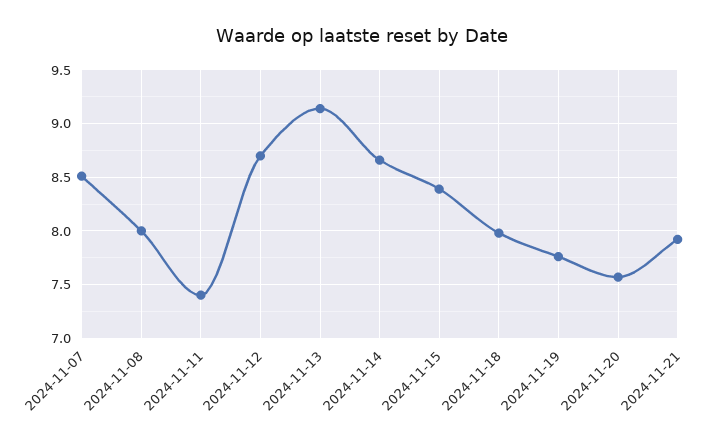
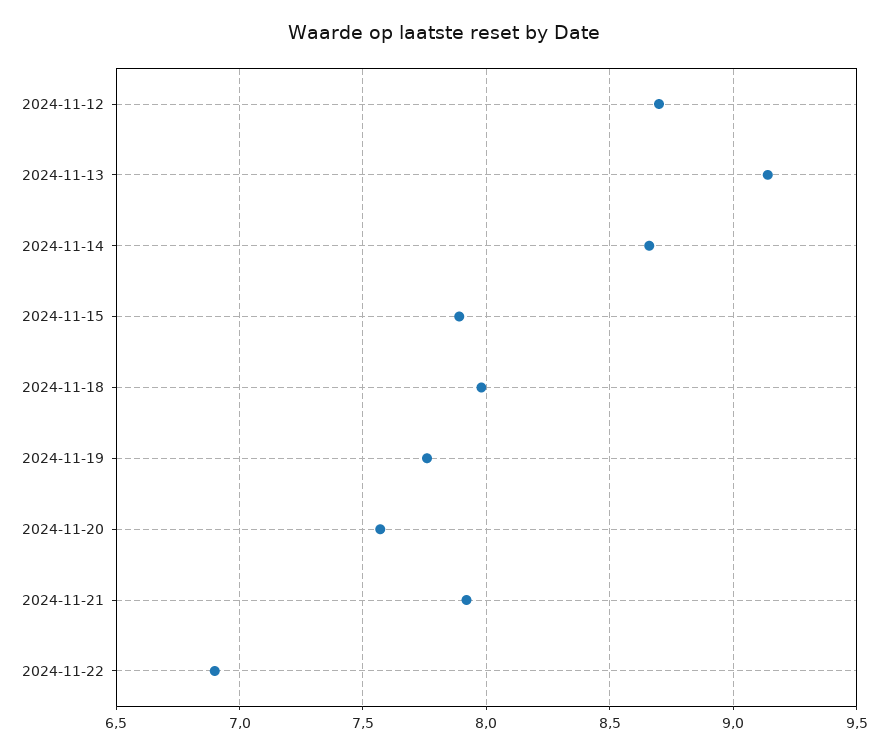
2024-11-07: 8.5 -> none
2024-11-08: 8 -> none
2024-11-11: 7.4 -> none
2024-11-15: 8.4 -> 7.9
2024-11-22: none -> 6.9

